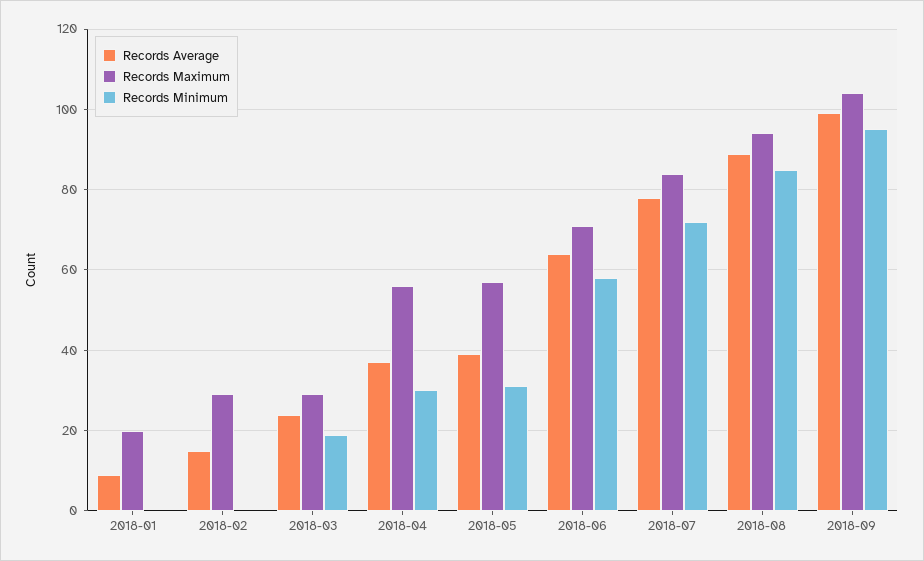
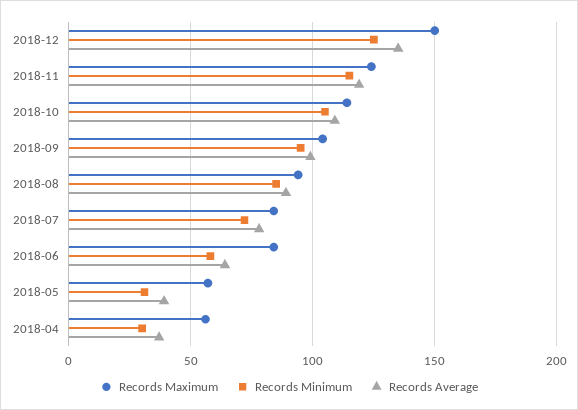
Records Average, 2018-01: 10 -> none
Records Maximum, 2018-01: 20 -> none
Records Minimum, 2018-01: 0 -> none
Records Average, 2018-02: 15 -> none
Records Maximum, 2018-02: 30 -> none
Records Minimum, 2018-02: 0 -> none
Records Average, 2018-03: 25 -> none
Records Maximum, 2018-03: 30 -> none
Records Minimum, 2018-03: 20 -> none
Records Maximum, 2018-06: 70 -> 85
Records Maximum, 2018-12: none -> 150
Records Minimum, 2018-12: none -> 125
Records Average, 2018-12: none -> 135
Records Maximum, 2018-11: none -> 125
Records Minimum, 2018-11: none -> 115
Records Average, 2018-11: none -> 120
Records Maximum, 2018-10: none -> 115
Records Minimum, 2018-10: none -> 105
Records Average, 2018-10: none -> 110

